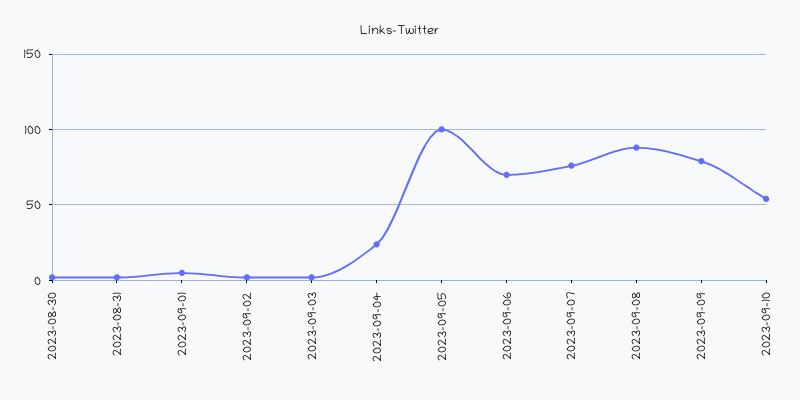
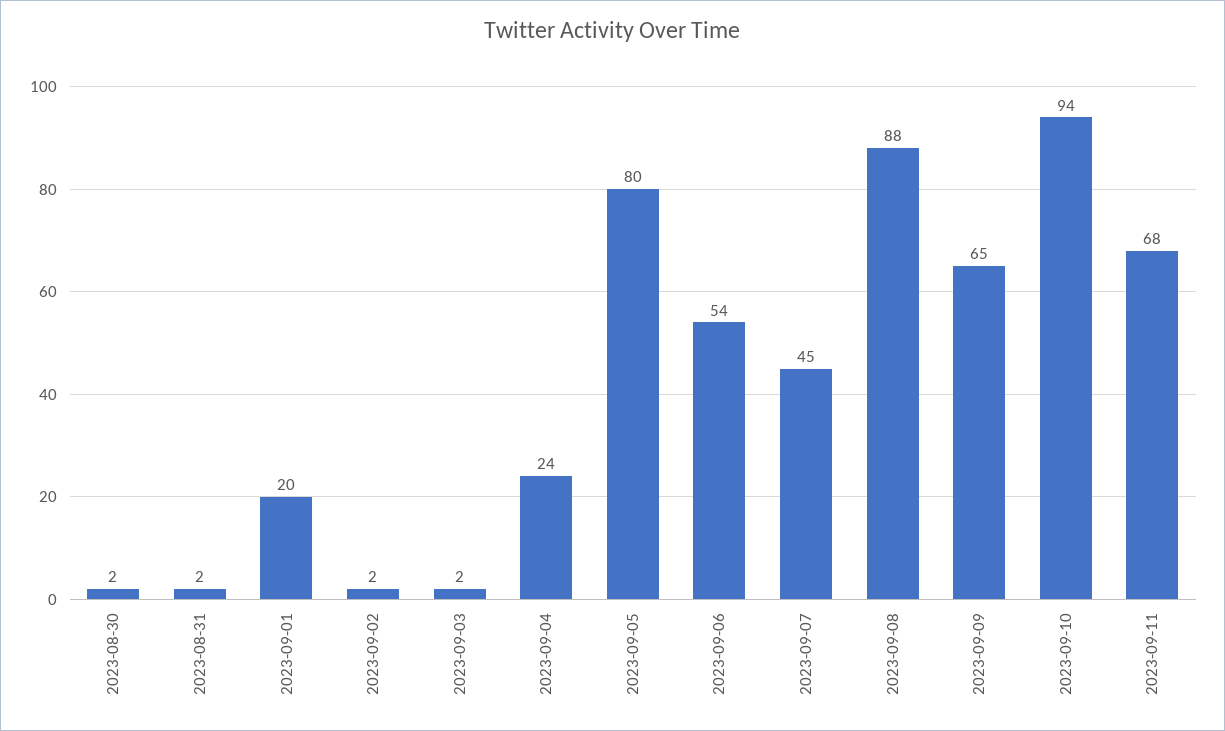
2023-09-01: 5 -> 20
2023-09-05: 100 -> 80
2023-09-06: 70 -> 54
2023-09-07: 75 -> 45
2023-09-09: 80 -> 65
2023-09-10: 55 -> 94
2023-09-11: none -> 68

